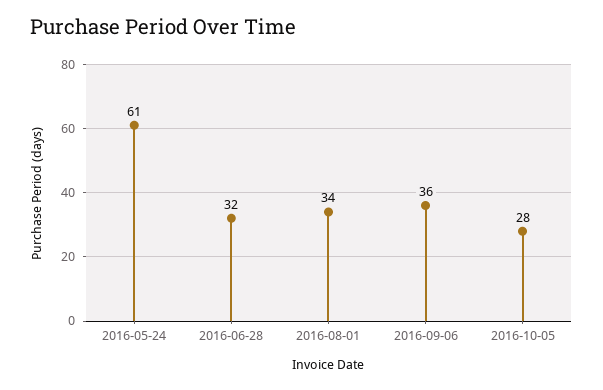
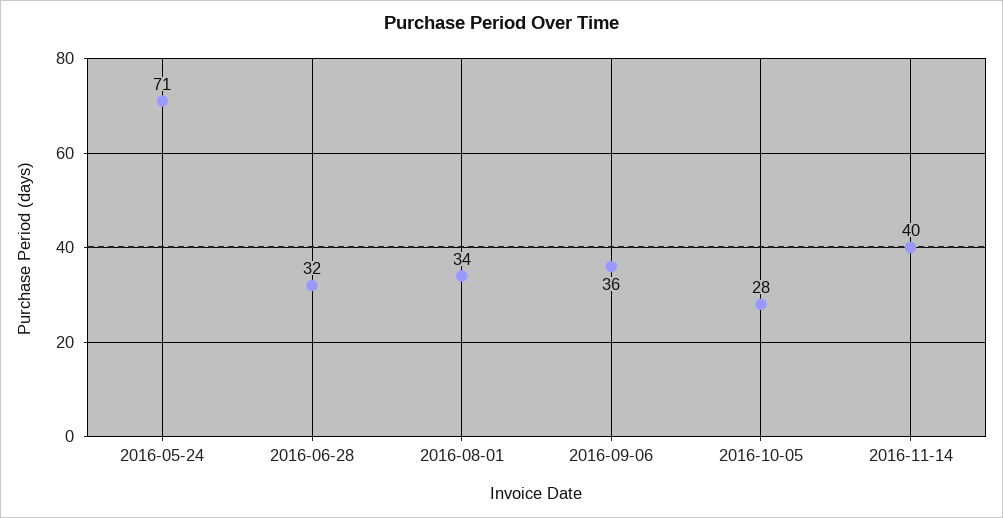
2016-05-24: 61 -> 71
2016-11-14: none -> 40

